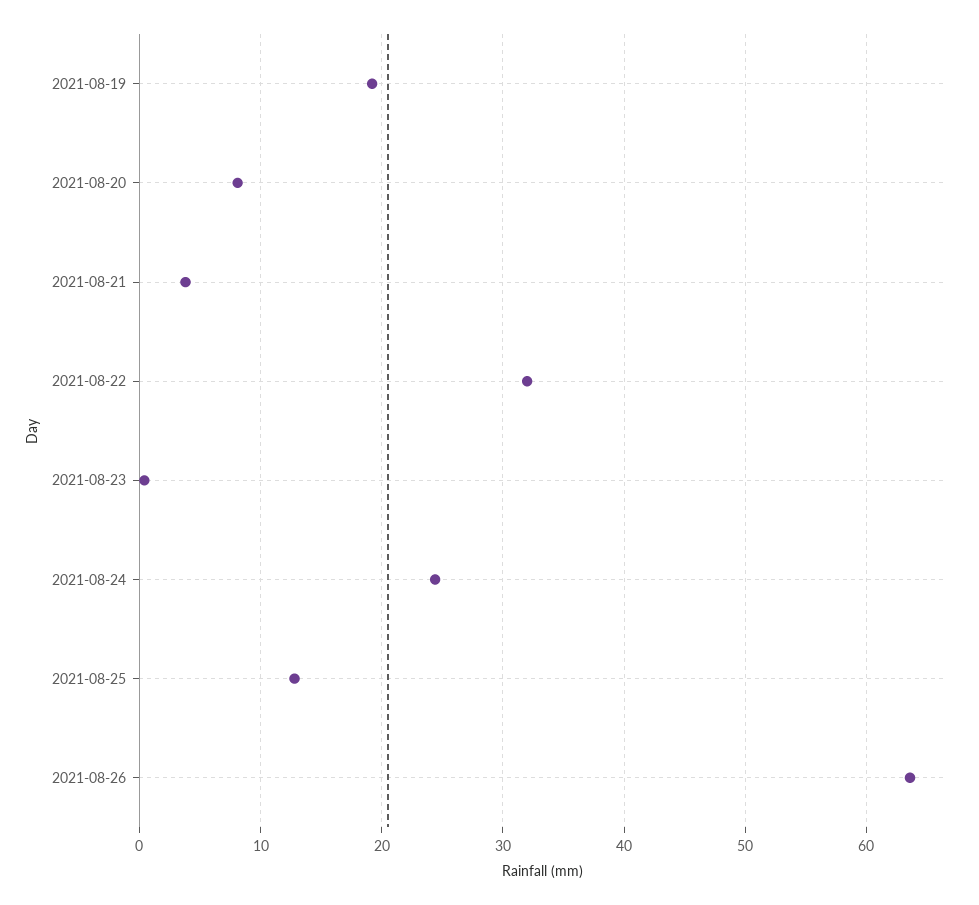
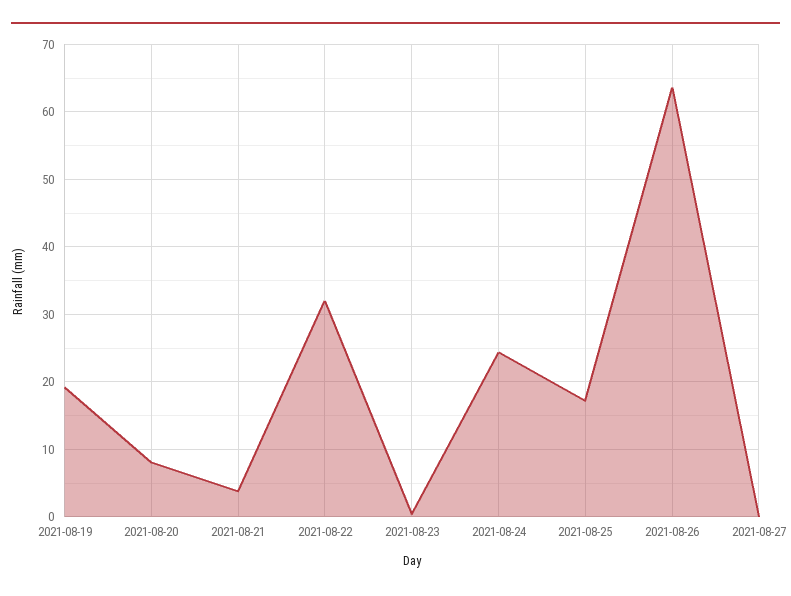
2021-08-25: 13 -> 17
2021-08-27: none -> 0

